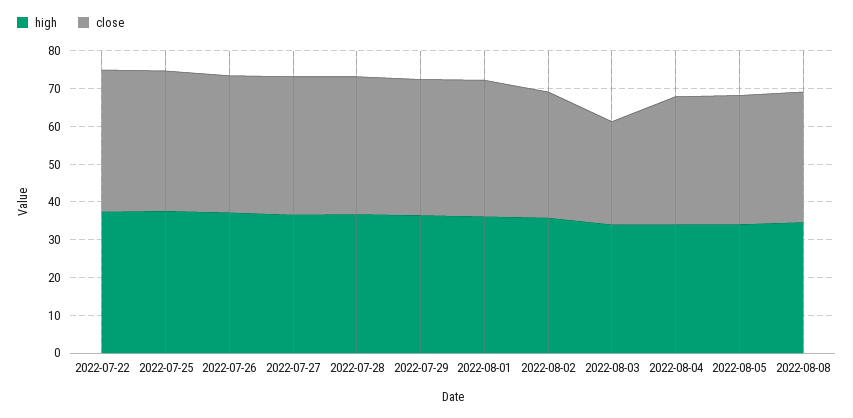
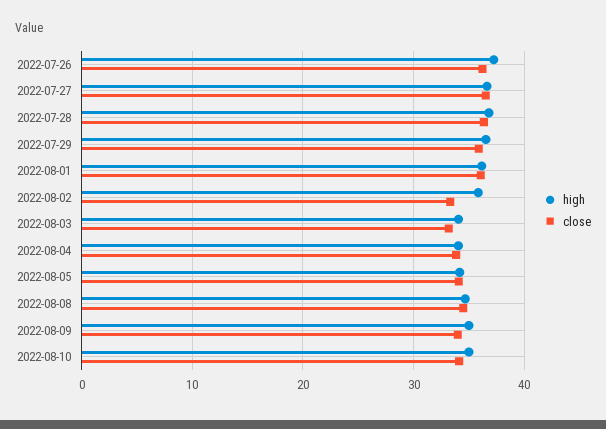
high, 2022-07-22: 37.5 -> none
close, 2022-07-22: 37.5 -> none
high, 2022-07-25: 37.5 -> none
close, 2022-07-25: 37.5 -> none
close, 2022-08-03: 27.5 -> 33
high, 2022-08-09: none -> 35
close, 2022-08-09: none -> 34
high, 2022-08-10: none -> 35
close, 2022-08-10: none -> 34

